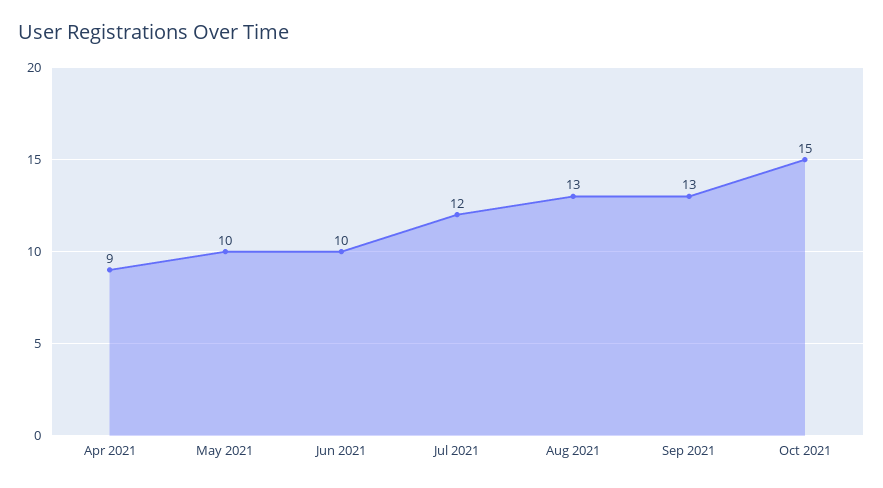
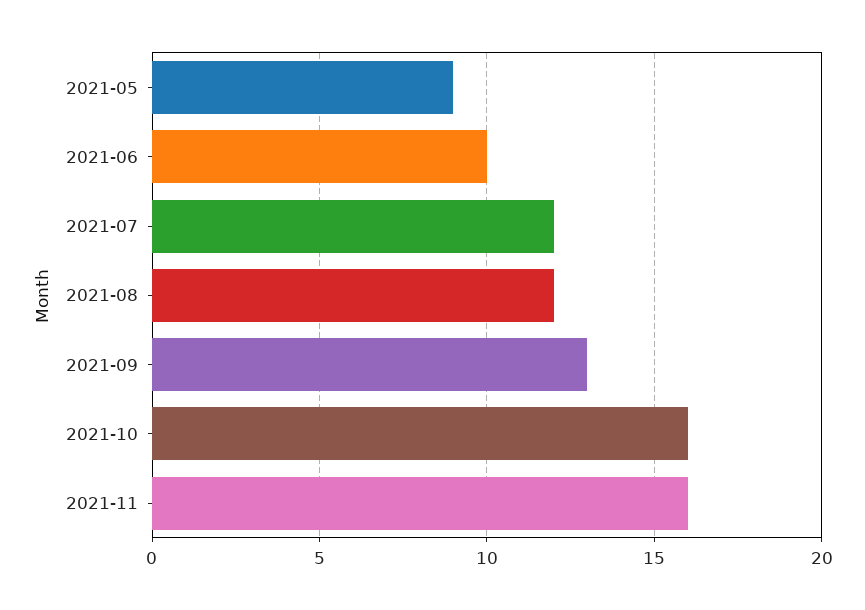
Apr 2021: 9 -> none
May 2021: 10 -> 9
Aug 2021: 13 -> 12
Oct 2021: 15 -> 16
2021-11: none -> 16

